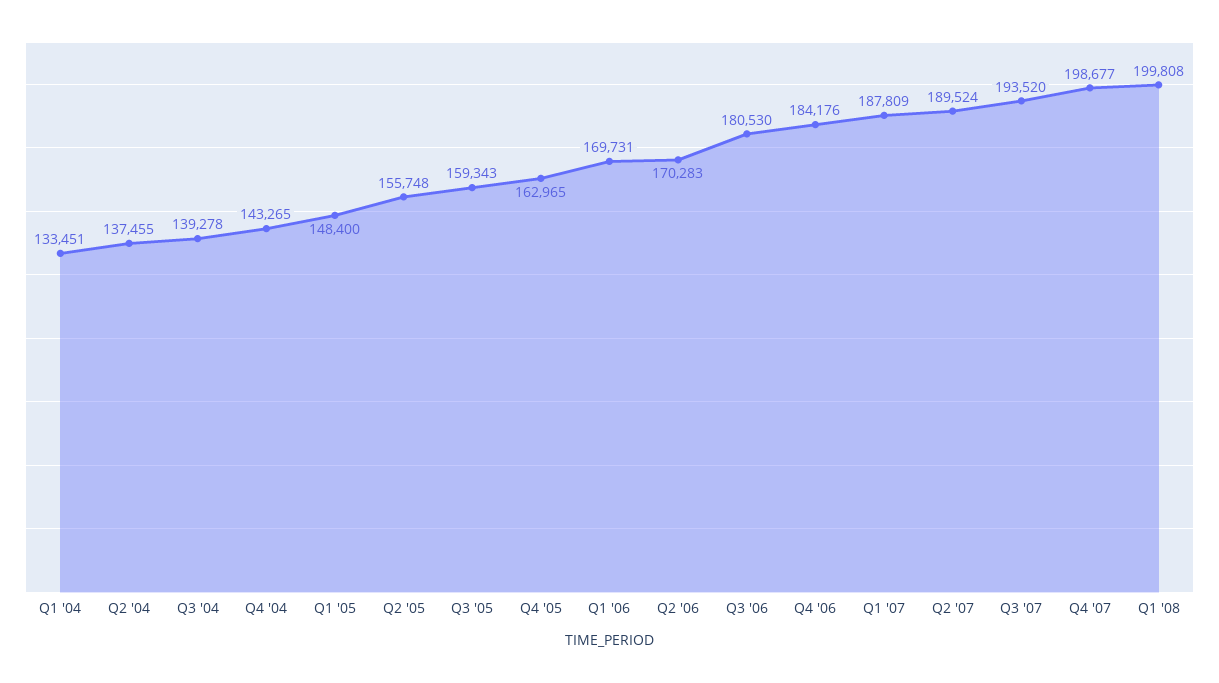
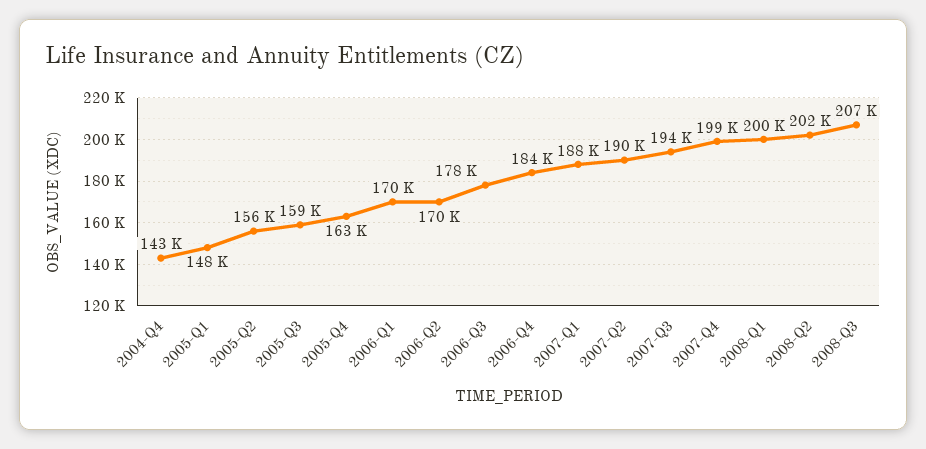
Q1 '04: 133451 -> none
Q2 '04: 137455 -> none
Q3 '04: 139278 -> none
Q3 '06: 180530 -> 178000
2008-Q2: none -> 202000
2008-Q3: none -> 207000

